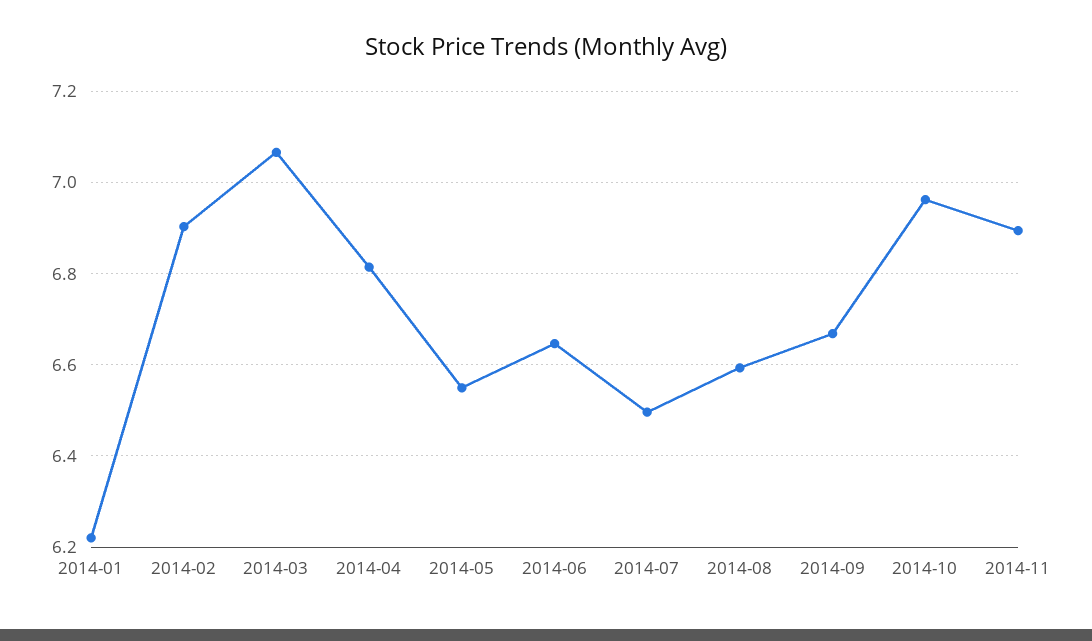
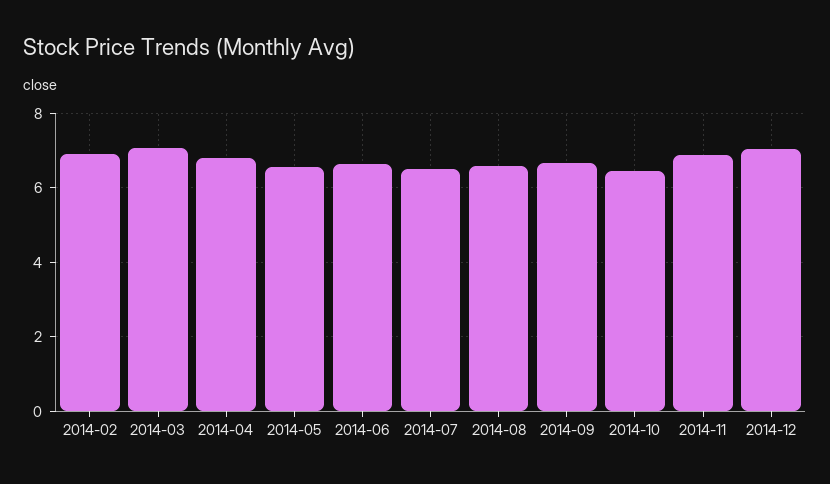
2014-01: 6.22 -> none
2014-10: 6.96 -> 6.4
2014-12: none -> 7

